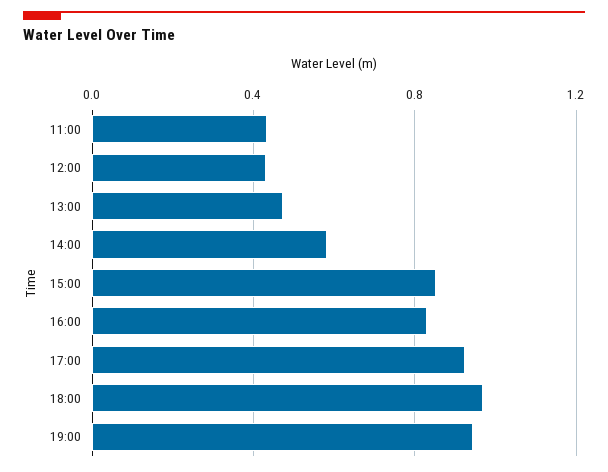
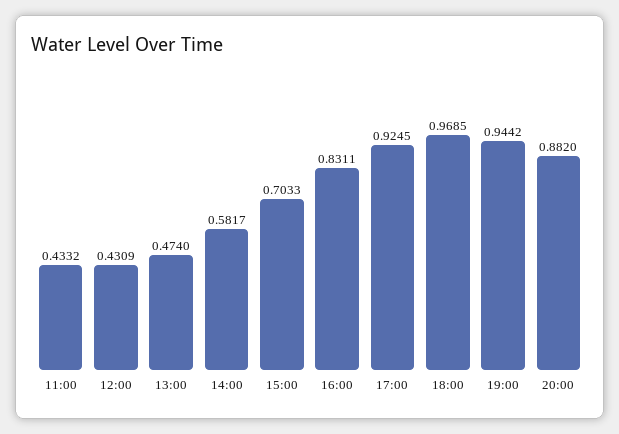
15:00: 0.85 -> 0.7033
20:00: none -> 0.882

